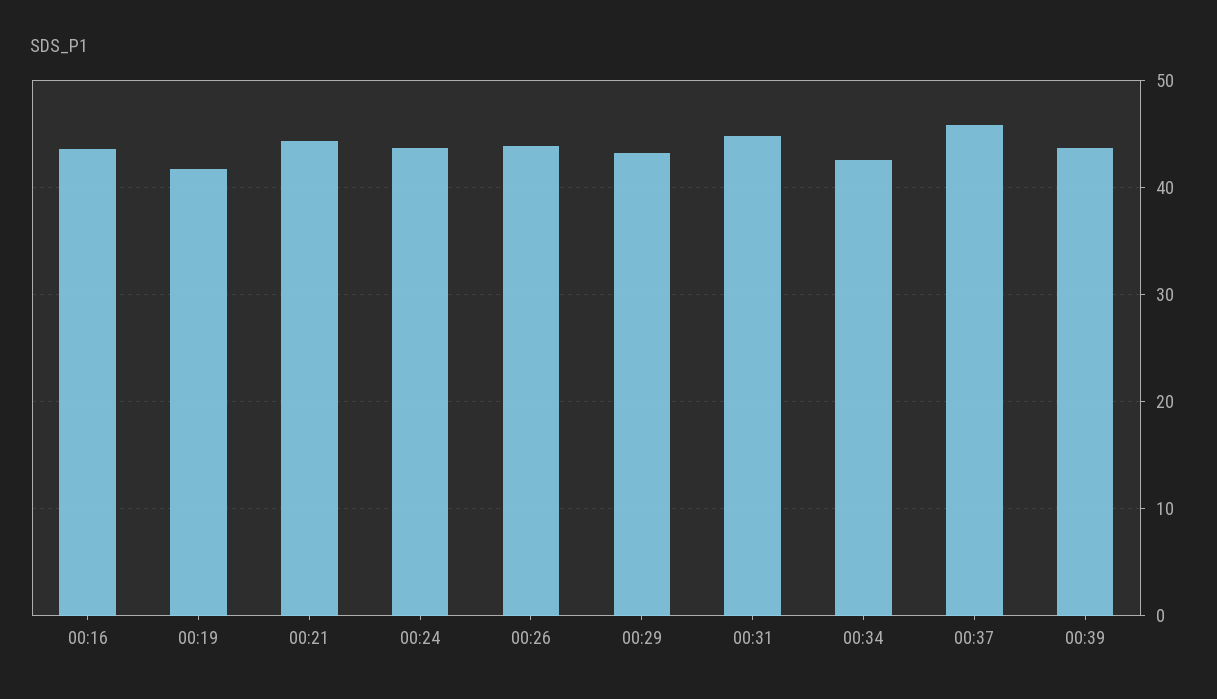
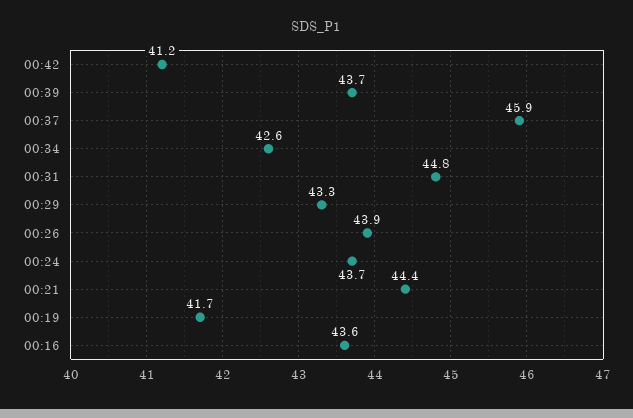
00:42: none -> 41.2

